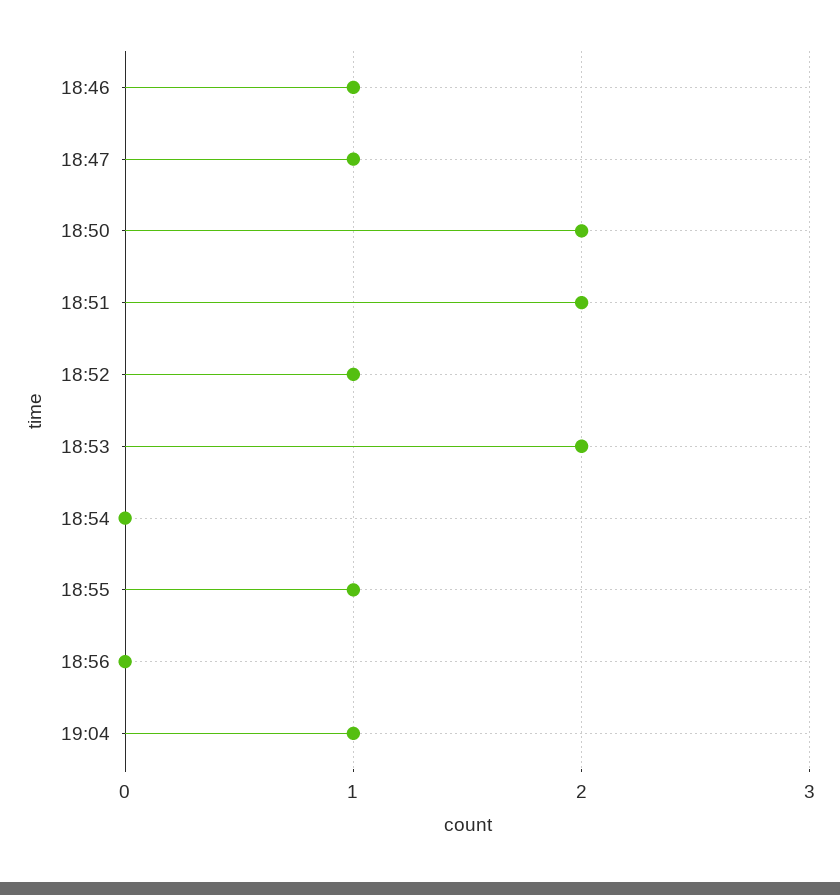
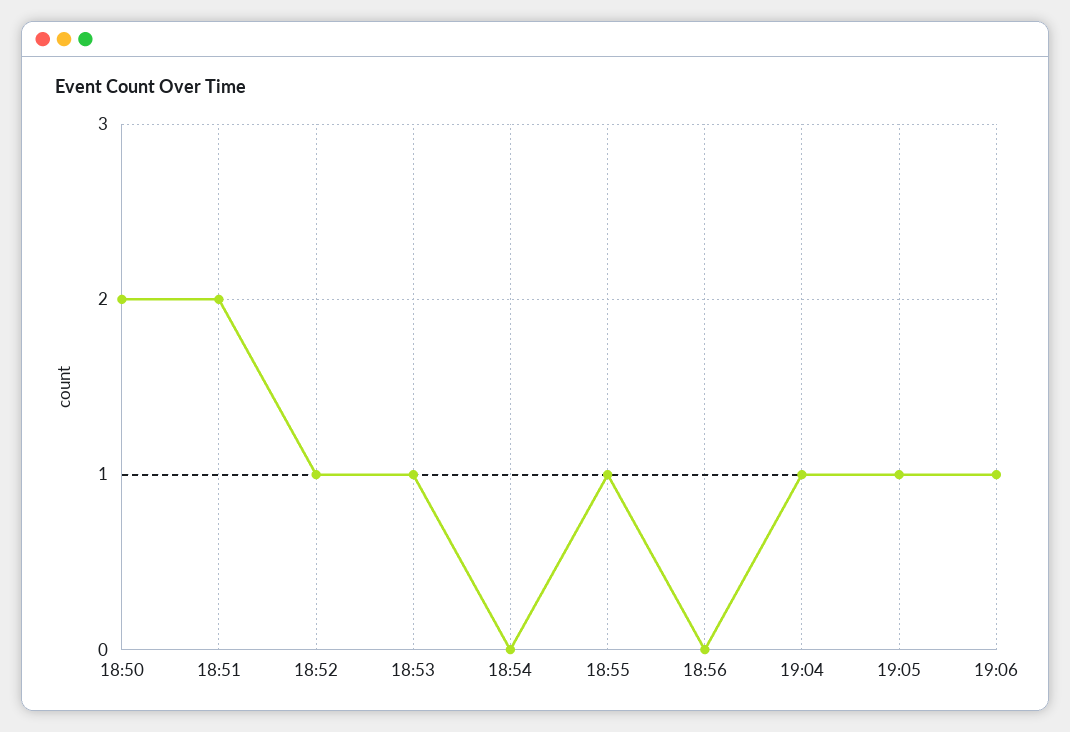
18:46: 1 -> none
18:47: 1 -> none
18:53: 2 -> 1
19:05: none -> 1
19:06: none -> 1

